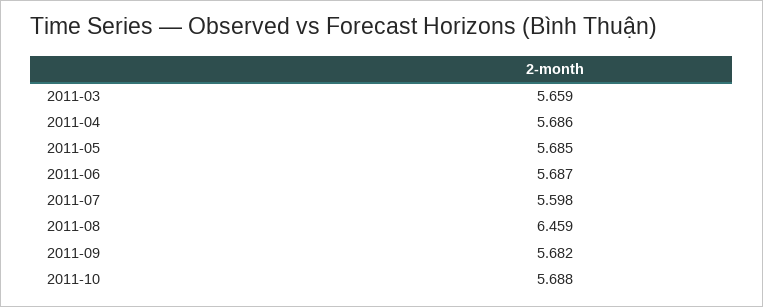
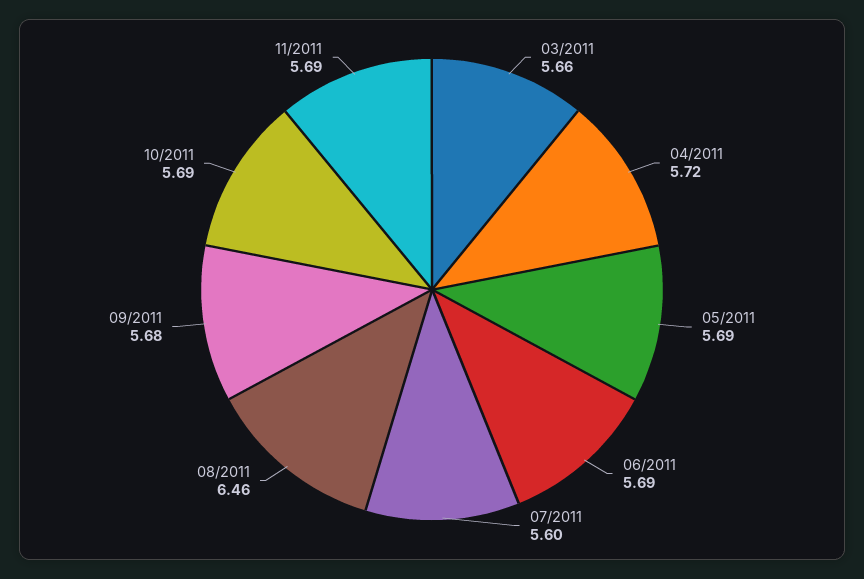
2011-04: 5.686 -> 5.72
11/2011: none -> 5.69

